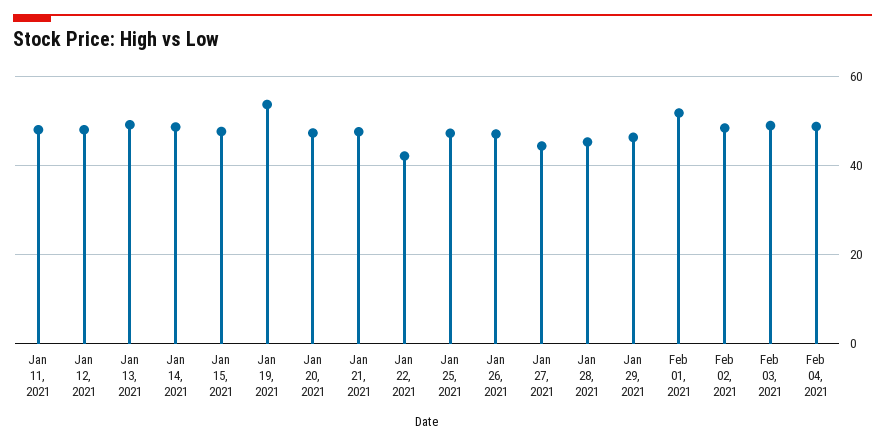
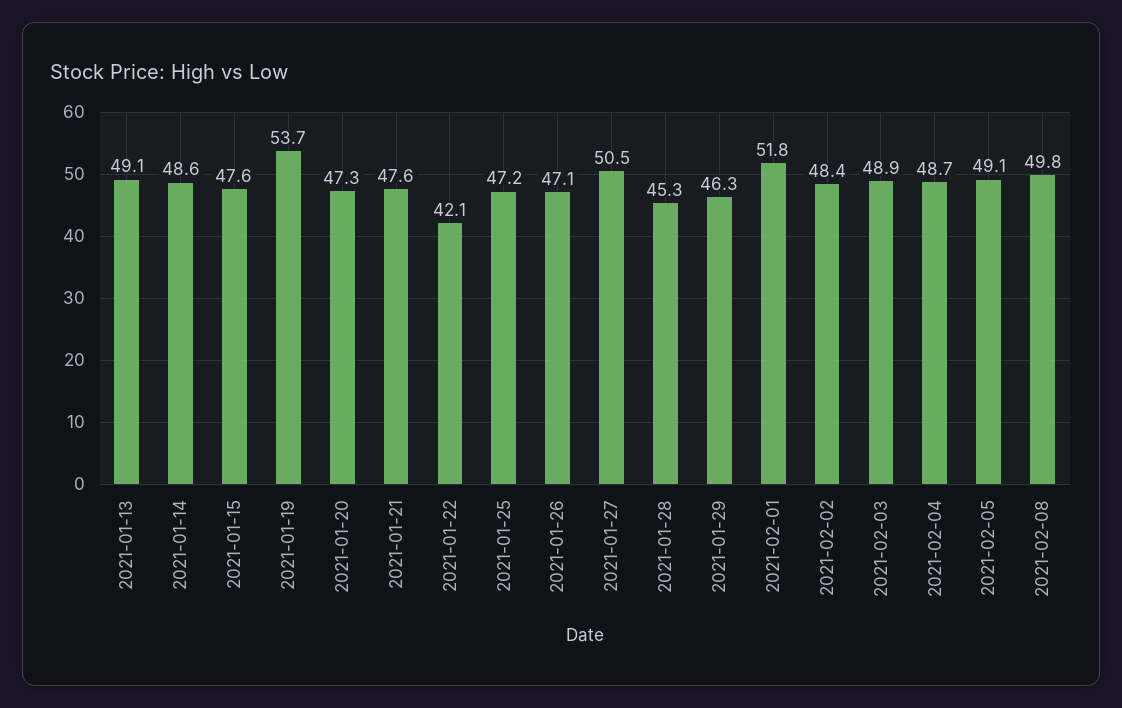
Jan 11, 2021: 48 -> none
Jan 12, 2021: 48 -> none
Jan 27, 2021: 44 -> 50.5
2021-02-05: none -> 49.1
2021-02-08: none -> 49.8

